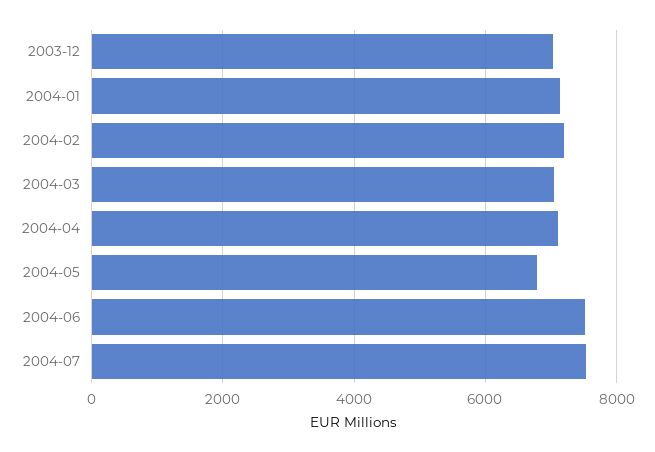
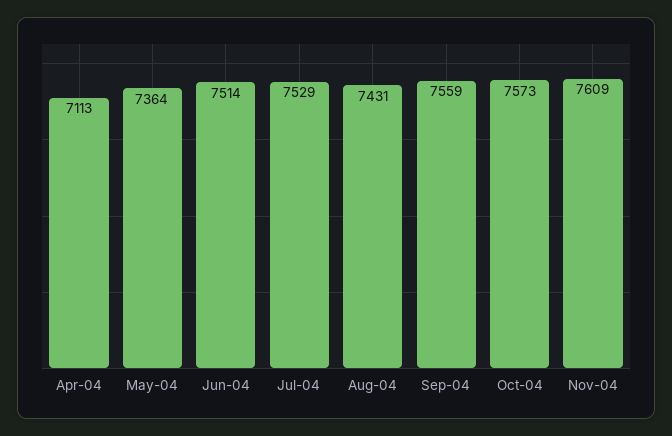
2003-12: 7000 -> none
2004-01: 7200 -> none
2004-02: 7200 -> none
2004-03: 7000 -> none
2004-05: 6800 -> 7364
Aug-04: none -> 7431
Sep-04: none -> 7559
Oct-04: none -> 7573
Nov-04: none -> 7609

